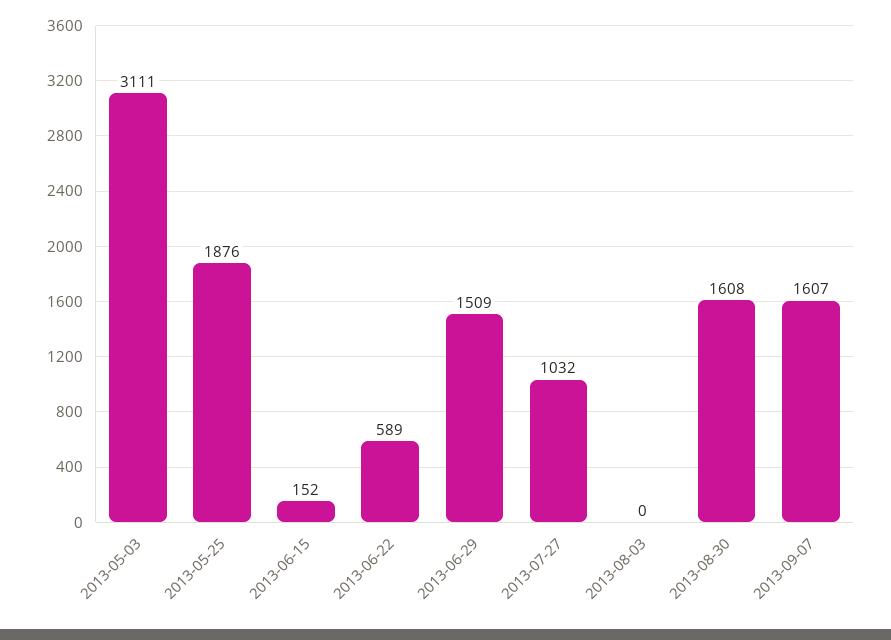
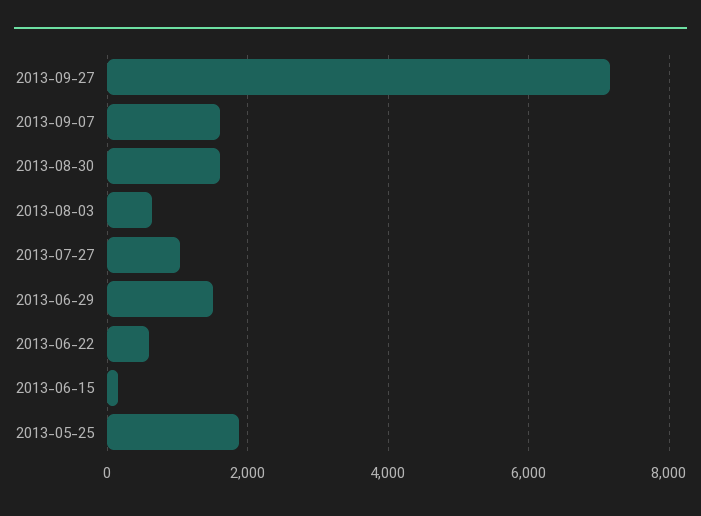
2013-05-03: 3111 -> none
2013-08-03: 0 -> 600
2013-09-27: none -> 7200

